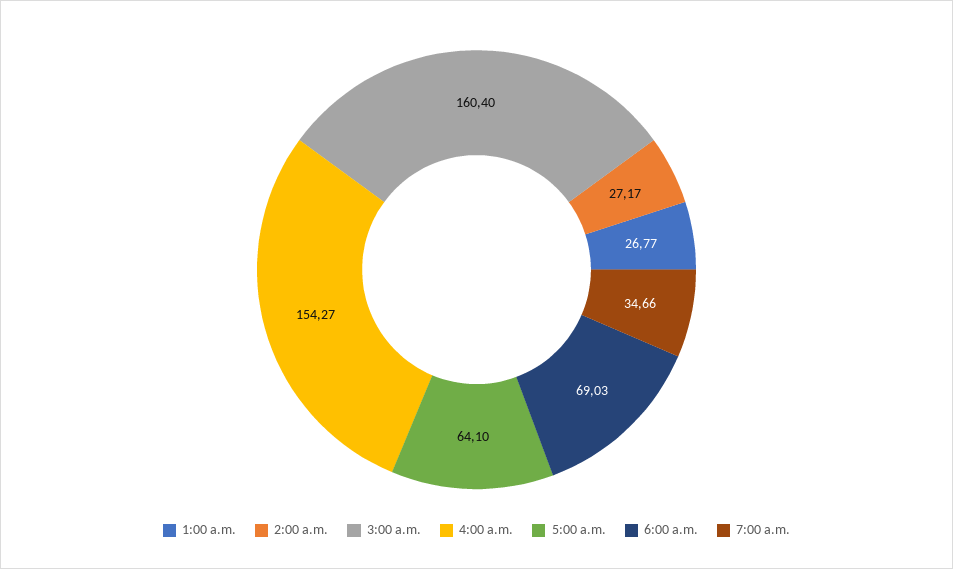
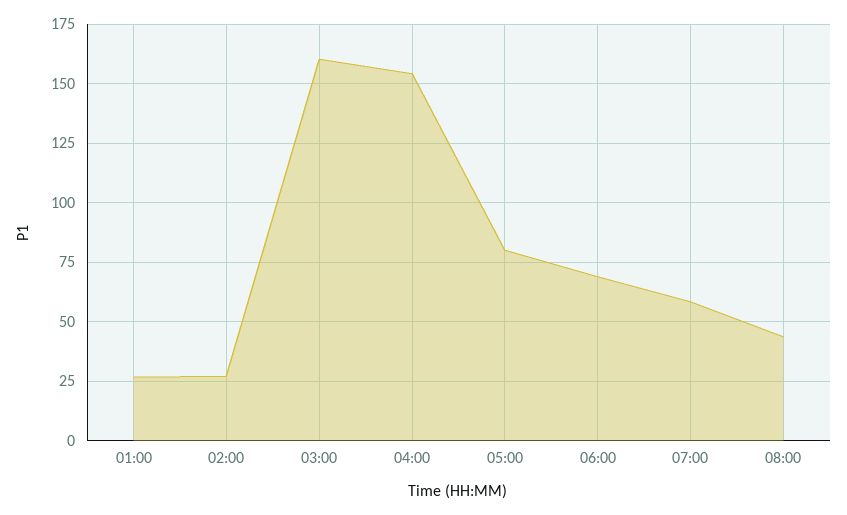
5:00 a.m.: 64.1 -> 80
7:00 a.m.: 34.66 -> 60
08:00: none -> 45

